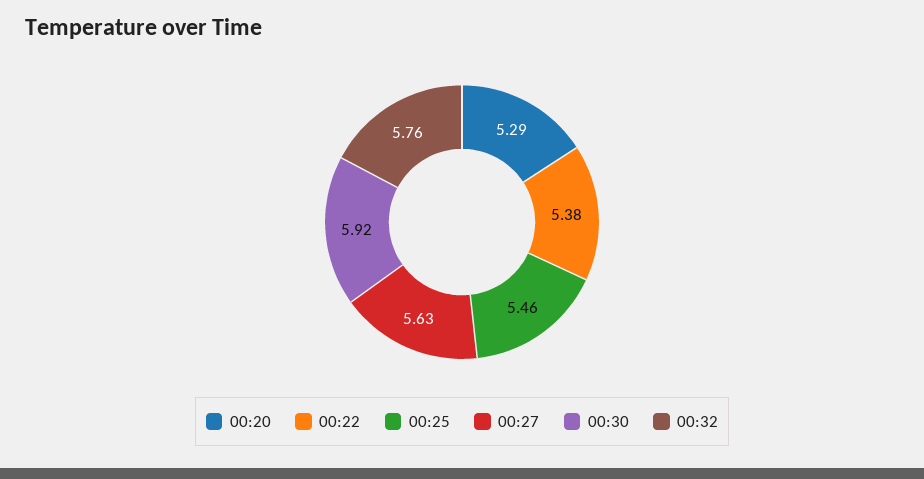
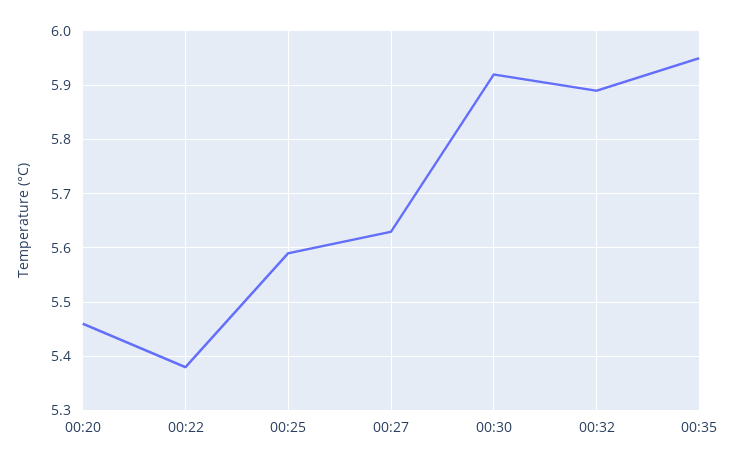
00:20: 5.29 -> 5.45
00:25: 5.46 -> 5.6
00:32: 5.76 -> 5.9
00:35: none -> 5.95

